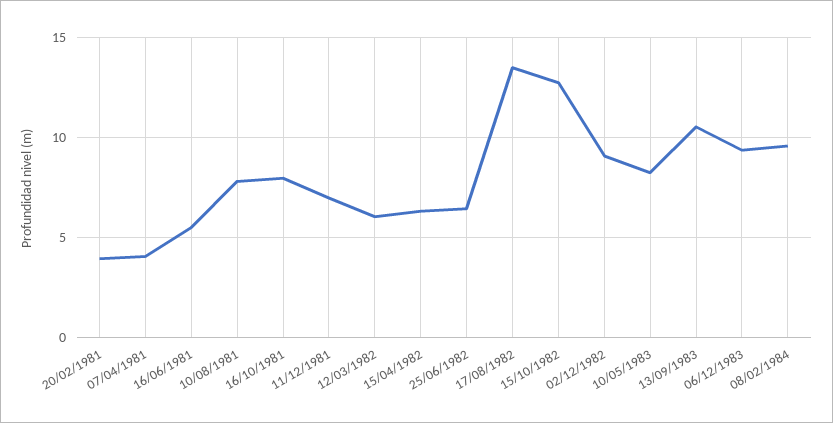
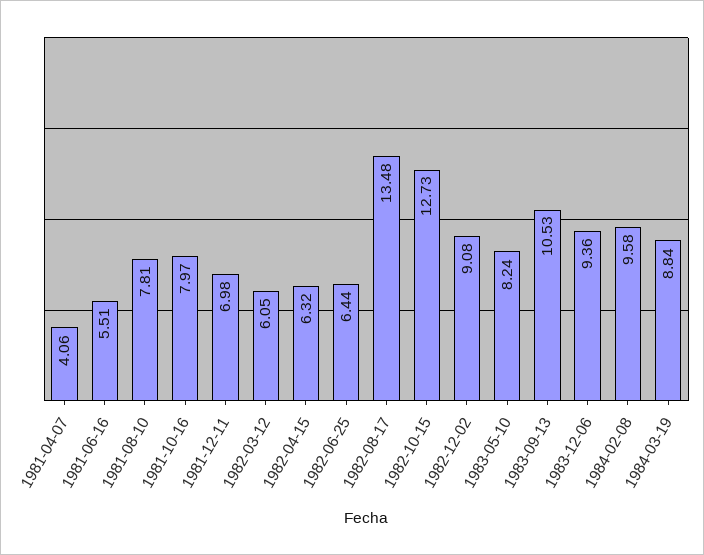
20/02/1981: 4 -> none
1984-03-19: none -> 8.84

